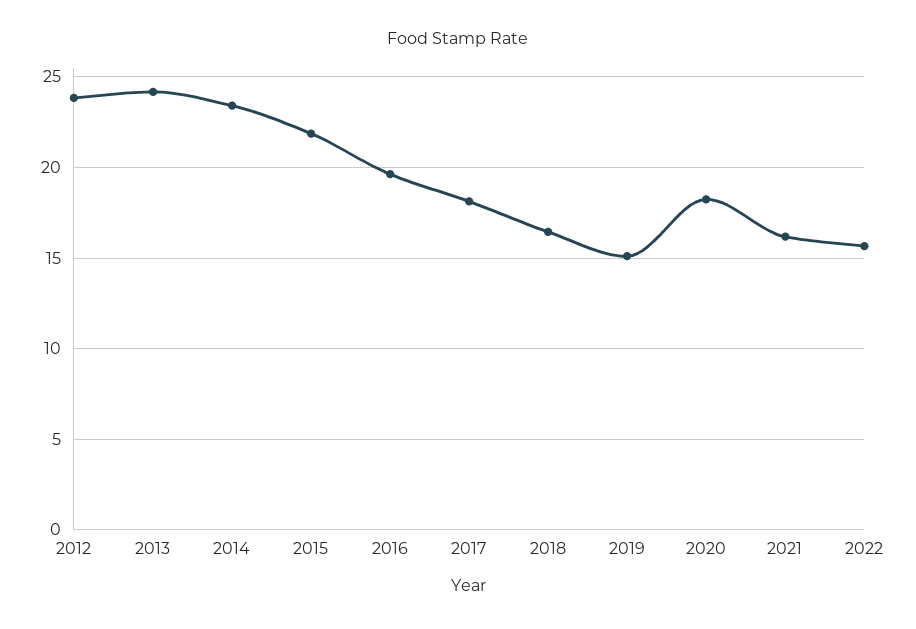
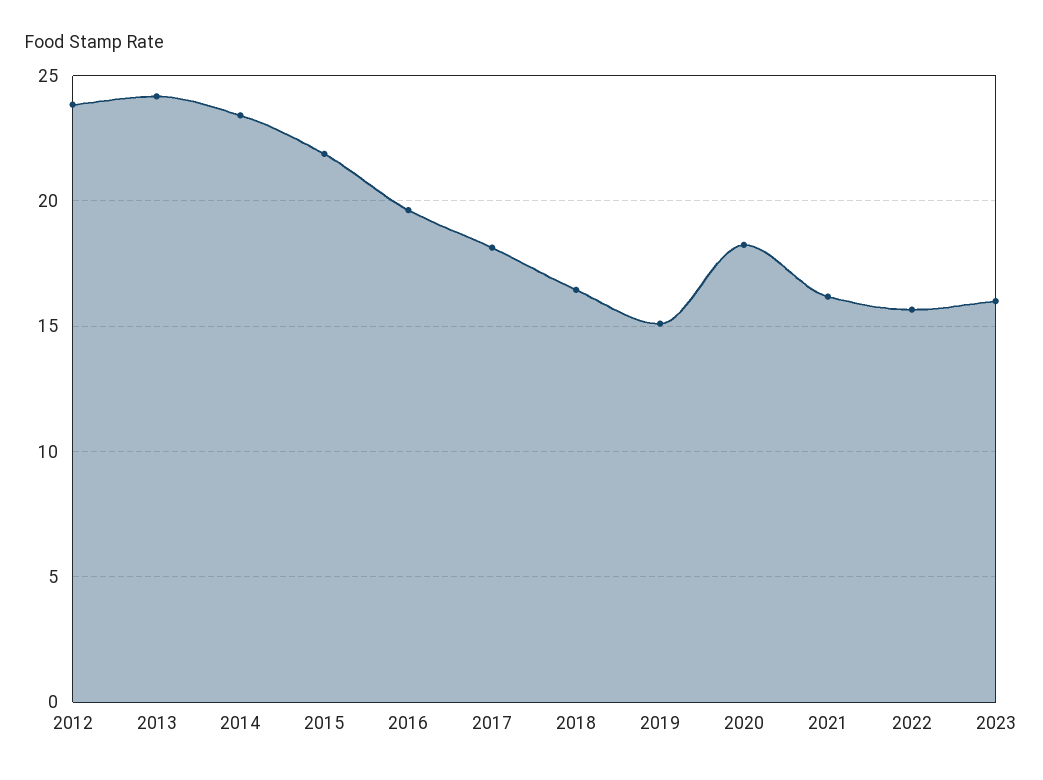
2023: none -> 16

